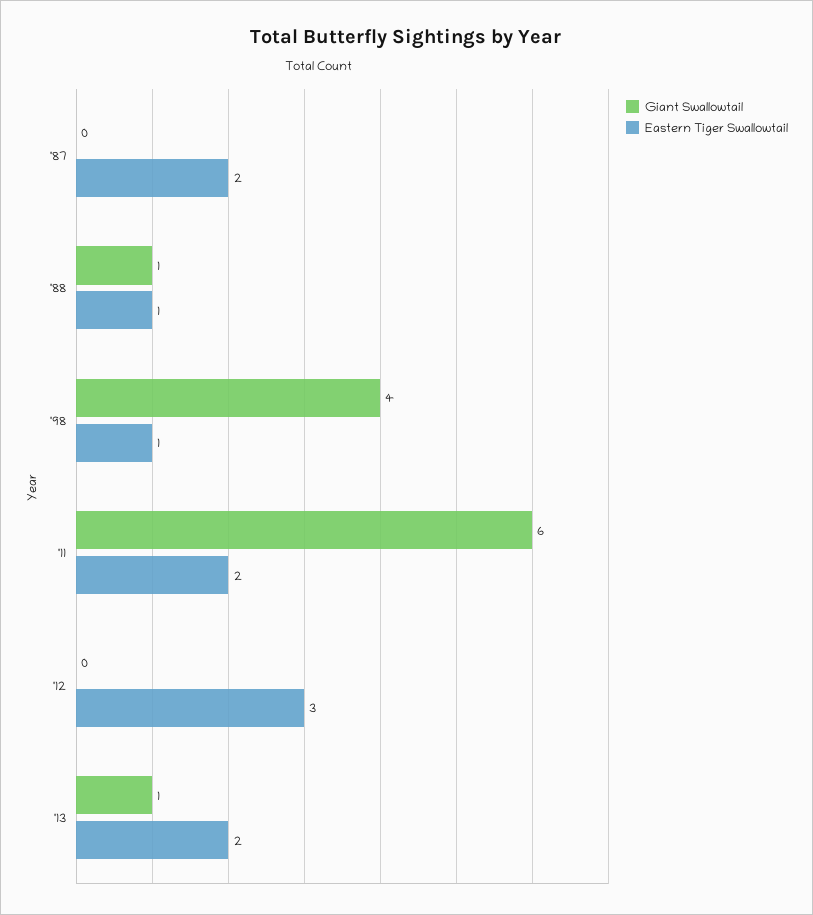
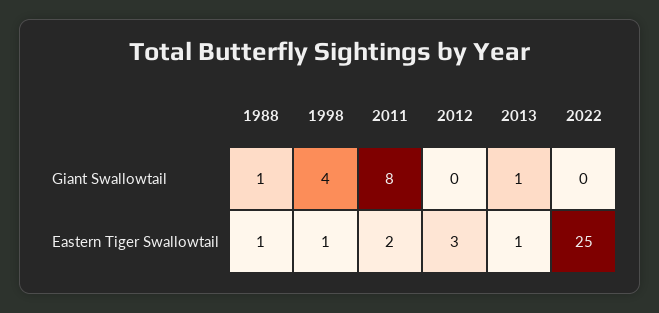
Giant Swallowtail, '87: 0 -> none
Eastern Tiger Swallowtail, '87: 2 -> none
Giant Swallowtail, '11: 6 -> 8
Eastern Tiger Swallowtail, '13: 2 -> 1
Giant Swallowtail, 2022: none -> 0
Eastern Tiger Swallowtail, 2022: none -> 25

